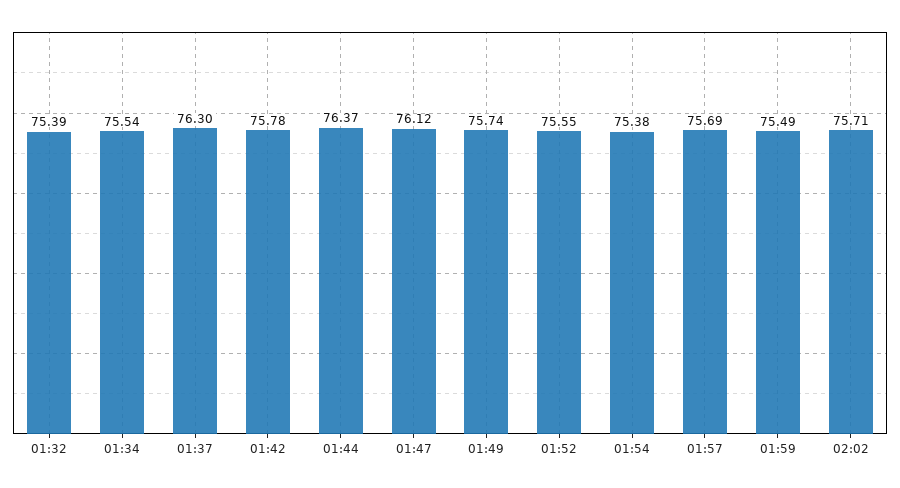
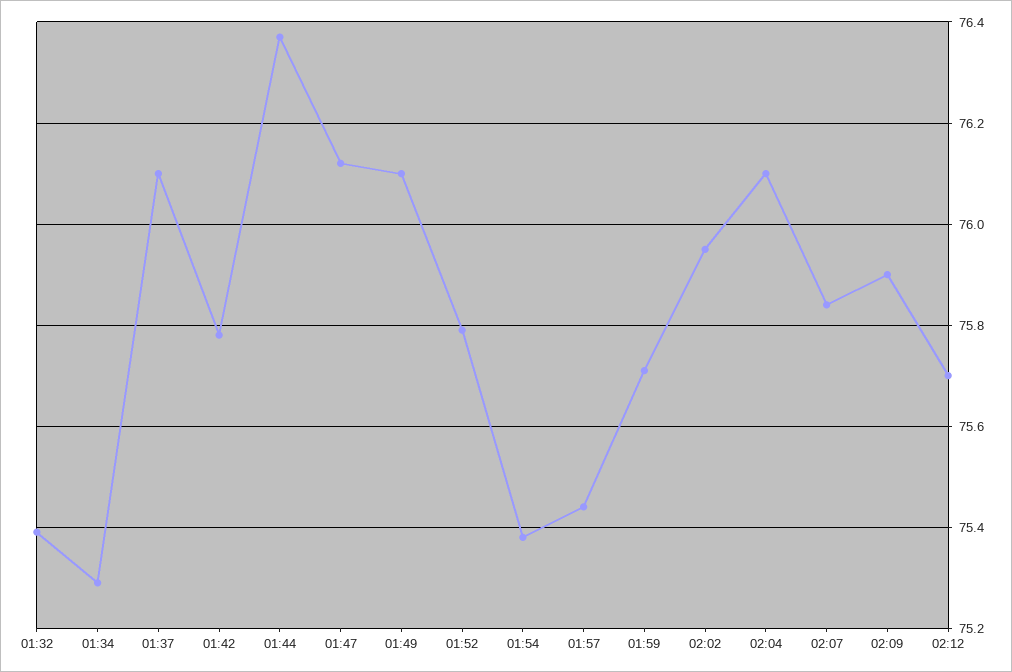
01:34: 75.54 -> 75.3
01:37: 76.3 -> 76.1
01:49: 75.74 -> 76.1
01:52: 75.55 -> 75.8
01:57: 75.69 -> 75.45
01:59: 75.49 -> 75.7
02:02: 75.71 -> 75.95
02:04: none -> 76.1
02:07: none -> 75.85
02:09: none -> 75.9
02:12: none -> 75.7

